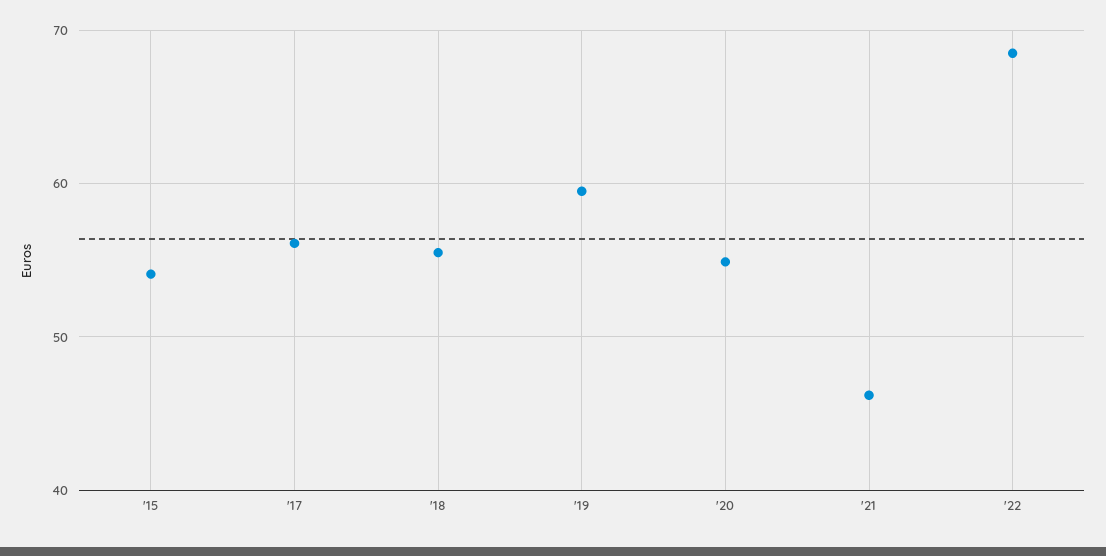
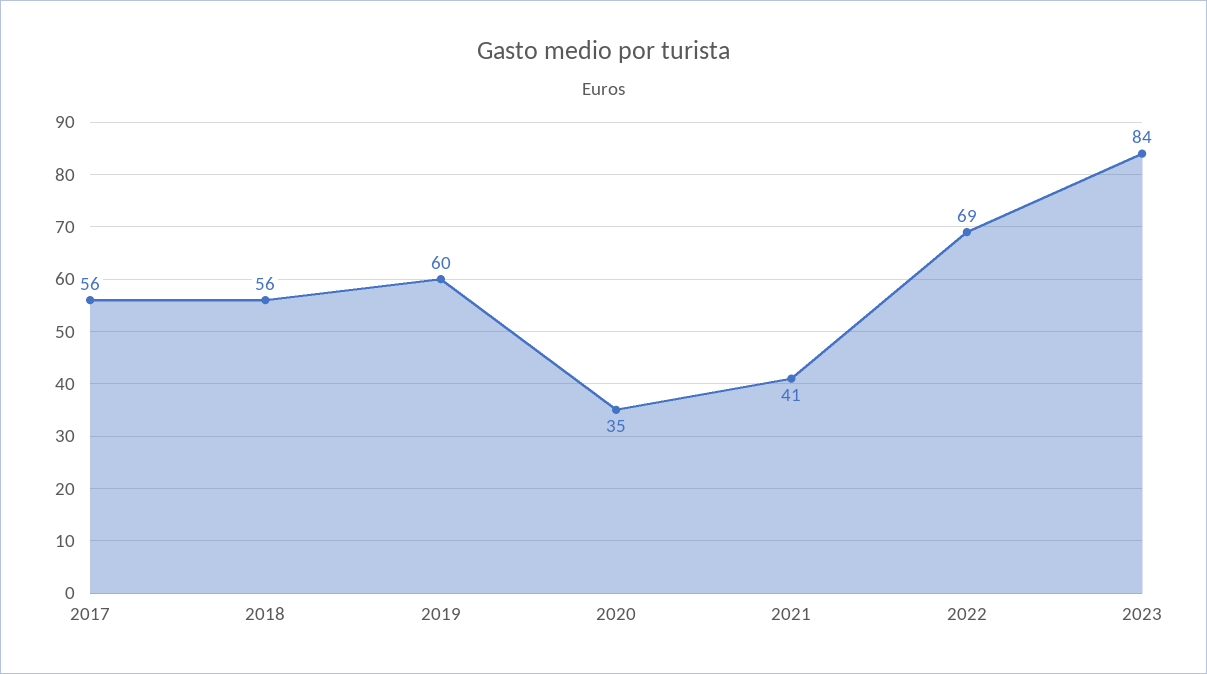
'15: 54 -> none
'20: 55 -> 35
'21: 46 -> 41
2023: none -> 84

